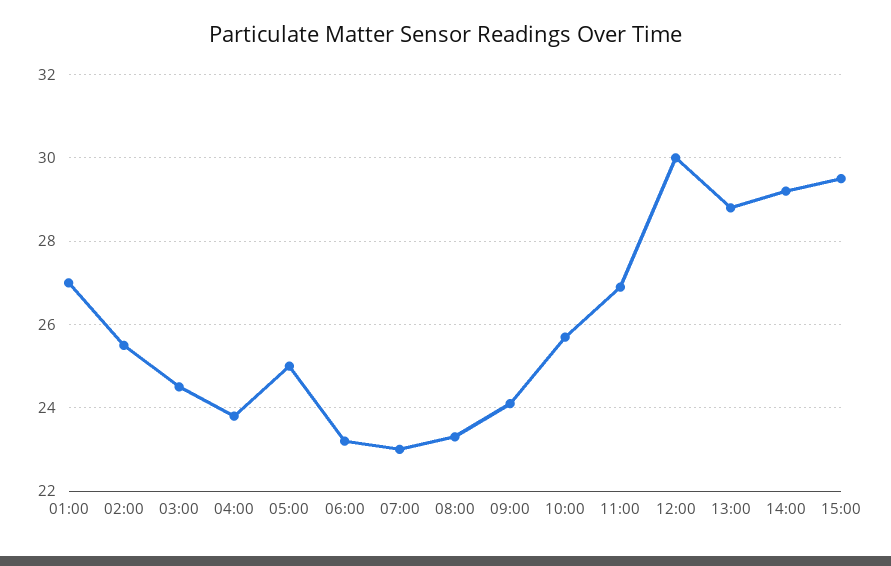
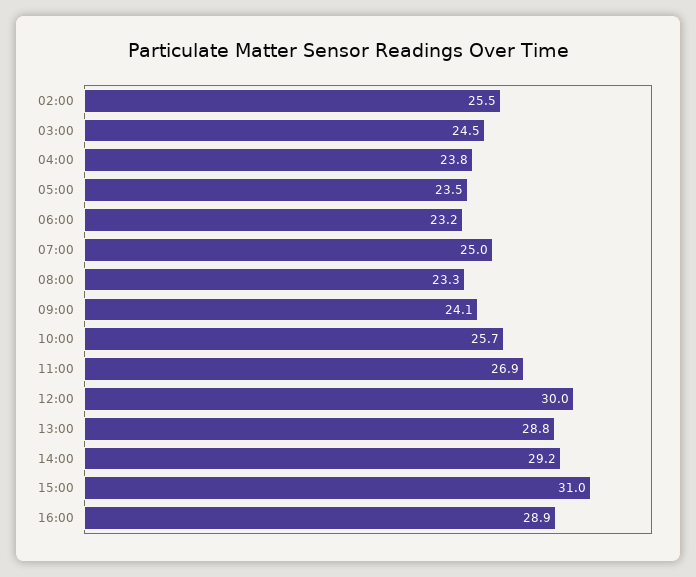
01:00: 27 -> none
05:00: 25 -> 23.5
07:00: 23 -> 25
15:00: 29.5 -> 31
16:00: none -> 28.9

